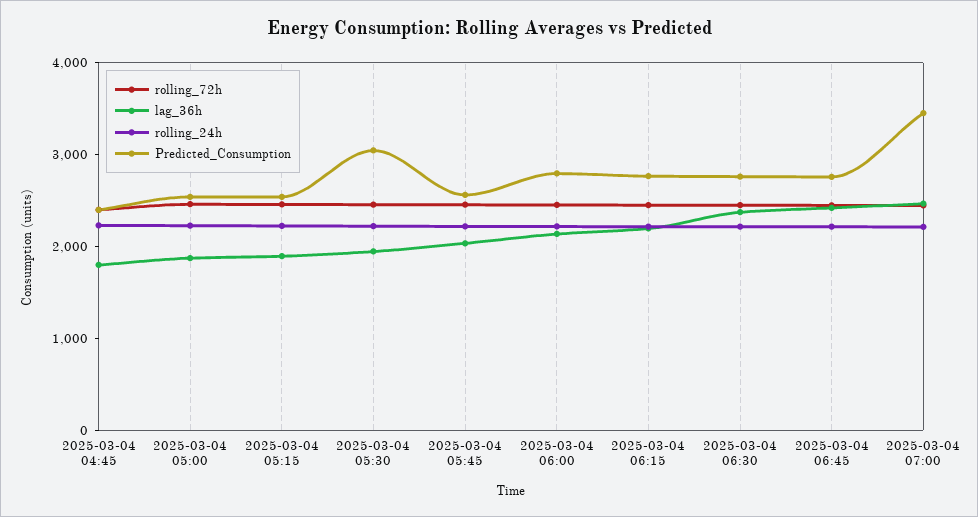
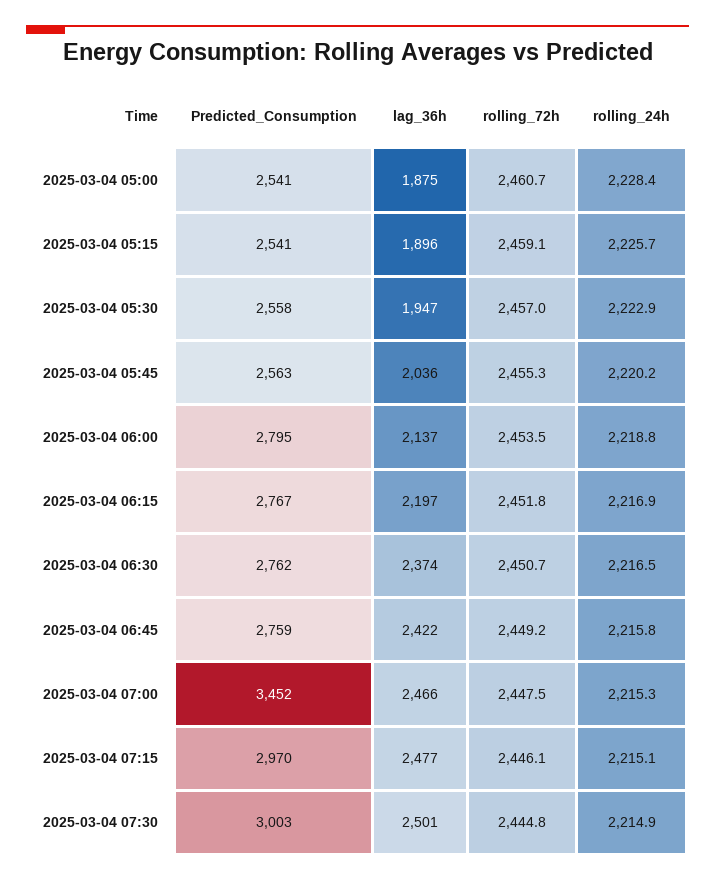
rolling_72h, 2025-03-04 04:45: 2400 -> none
lag_36h, 2025-03-04 04:45: 1800 -> none
rolling_24h, 2025-03-04 04:45: 2200 -> none
Predicted_Consumption, 2025-03-04 04:45: 2400 -> none
Predicted_Consumption, 2025-03-04 05:30: 3000 -> 2558
Predicted_Consumption, 2025-03-04 07:15: none -> 2970
lag_36h, 2025-03-04 07:15: none -> 2477
rolling_72h, 2025-03-04 07:15: none -> 2446.1
rolling_24h, 2025-03-04 07:15: none -> 2215.1
Predicted_Consumption, 2025-03-04 07:30: none -> 3003
lag_36h, 2025-03-04 07:30: none -> 2501
rolling_72h, 2025-03-04 07:30: none -> 2444.8
rolling_24h, 2025-03-04 07:30: none -> 2214.9

